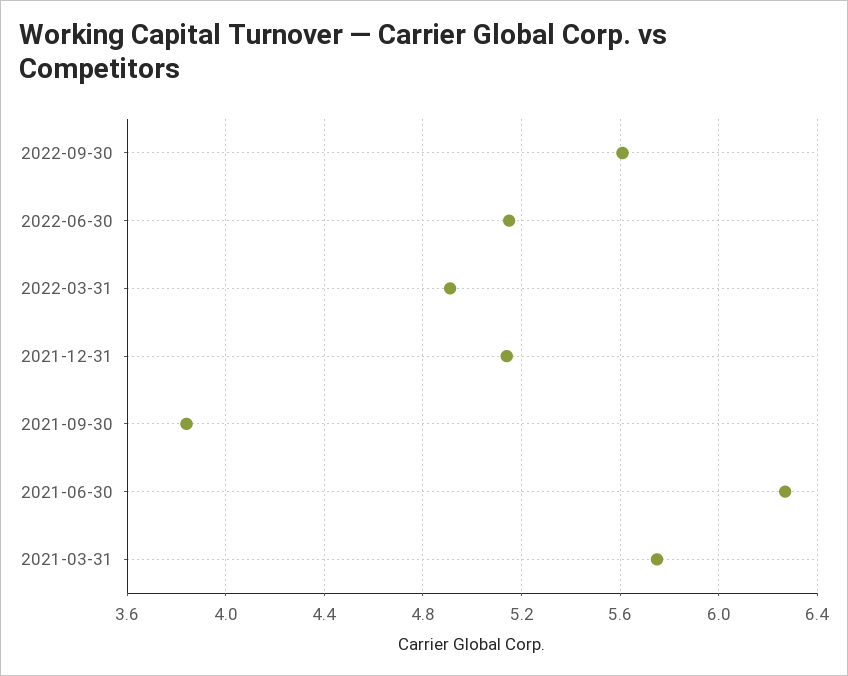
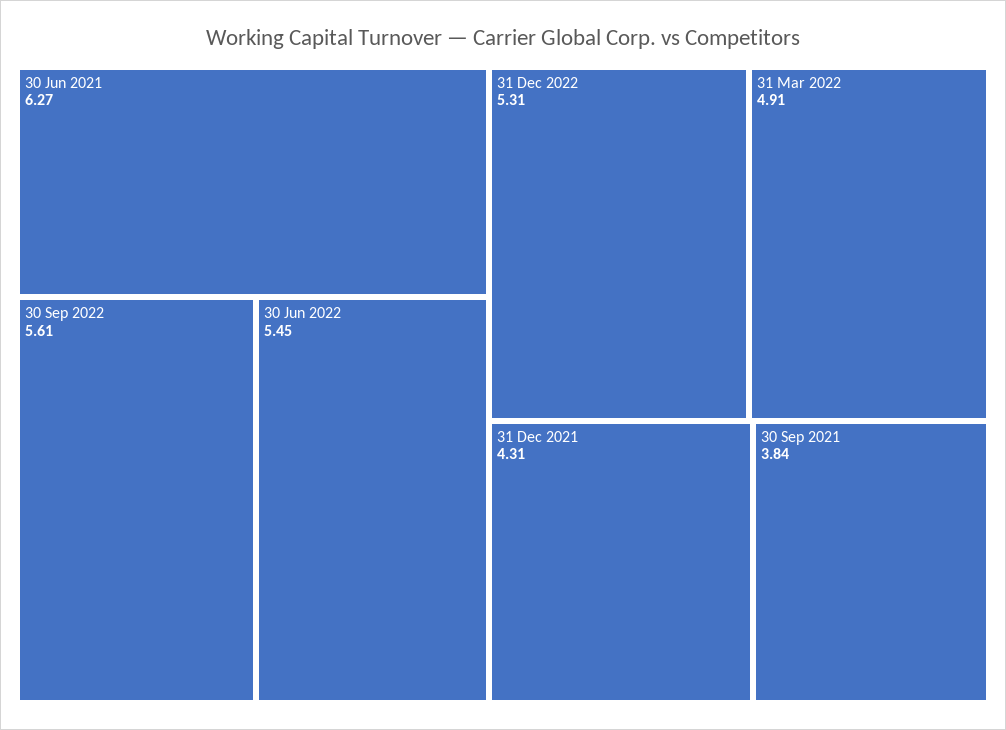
2022-06-30: 5.15 -> 5.45
2021-12-31: 5.15 -> 4.31
2021-03-31: 5.75 -> none
31 Dec 2022: none -> 5.31

